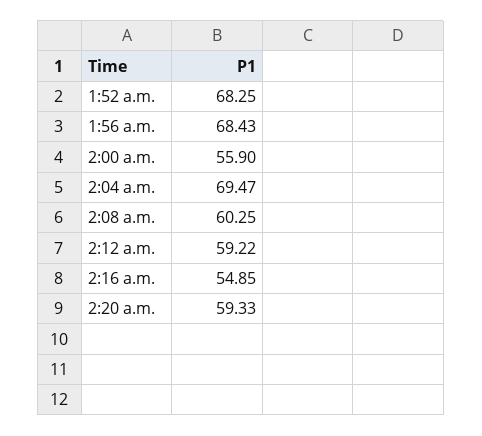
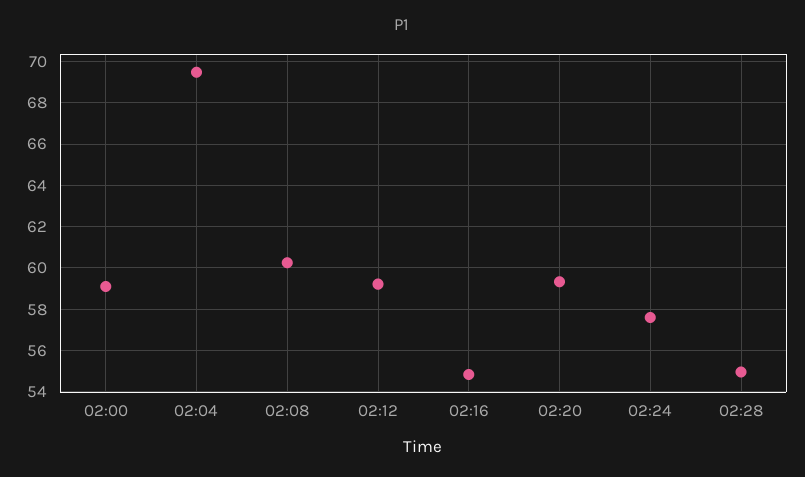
1:52 a.m.: 68.25 -> none
1:56 a.m.: 68.43 -> none
2:00 a.m.: 55.9 -> 59
02:24: none -> 57.5
02:28: none -> 55

